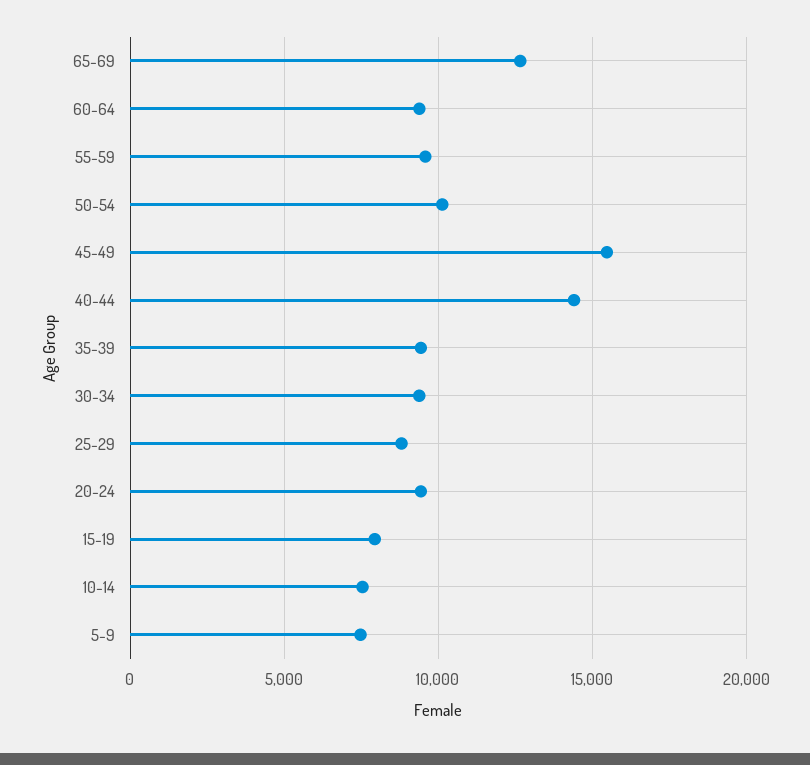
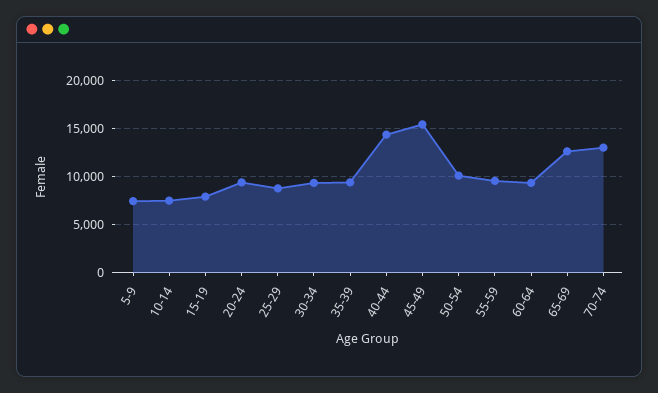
70-74: none -> 13000

